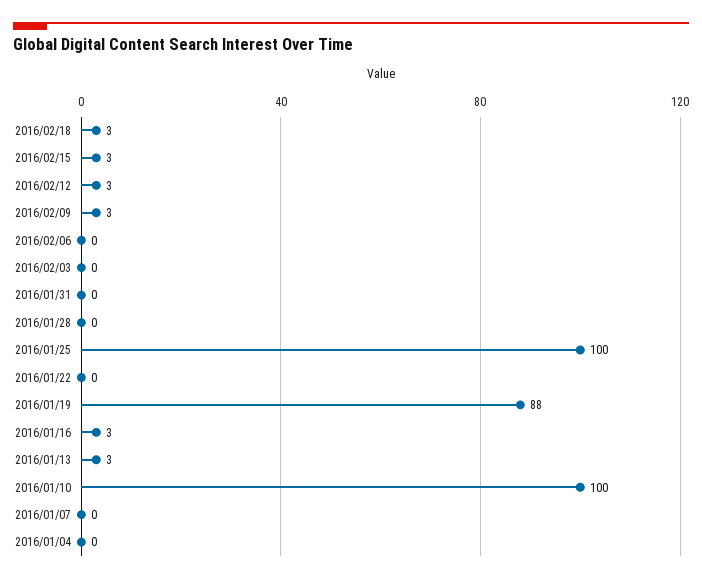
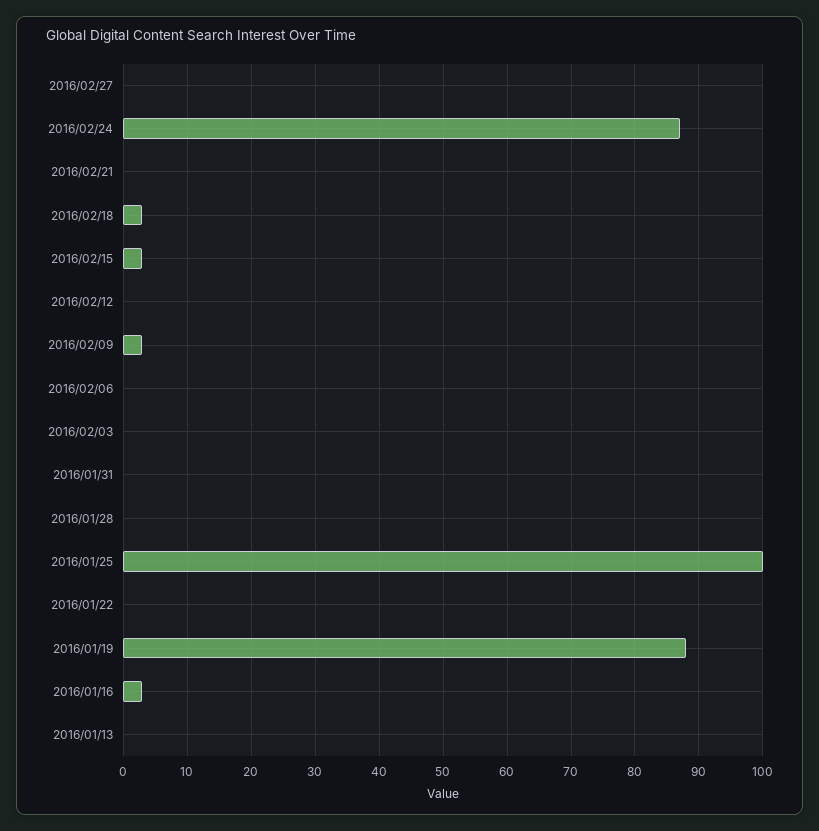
2016/02/12: 3 -> 0
2016/01/13: 3 -> 0
2016/01/10: 100 -> none
2016/01/07: 0 -> none
2016/01/04: 0 -> none
2016/02/27: none -> 0
2016/02/24: none -> 87
2016/02/21: none -> 0

